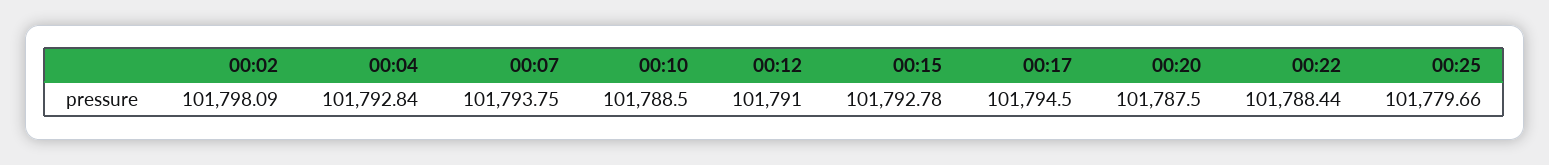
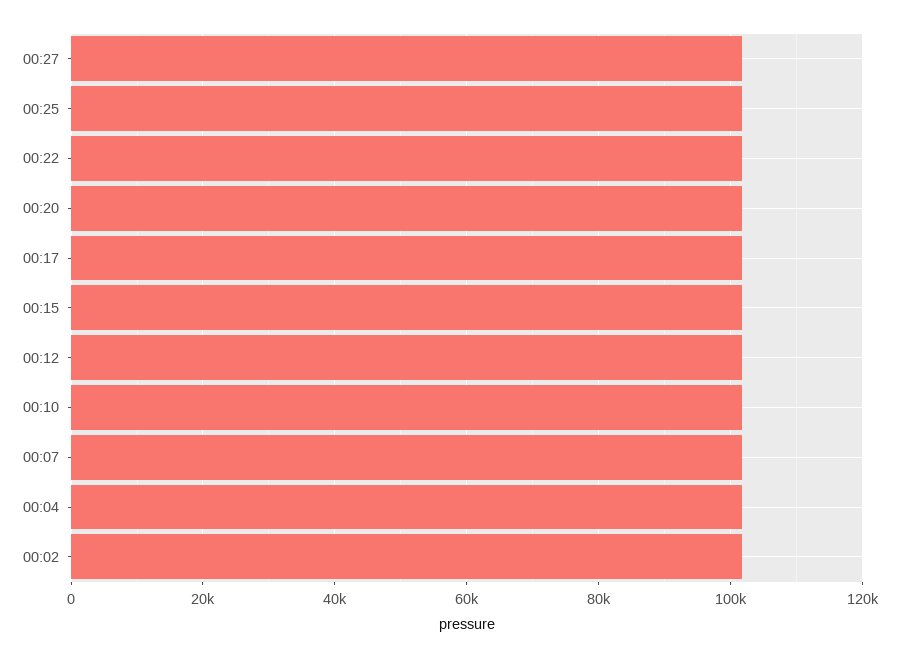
00:27: none -> 102000

